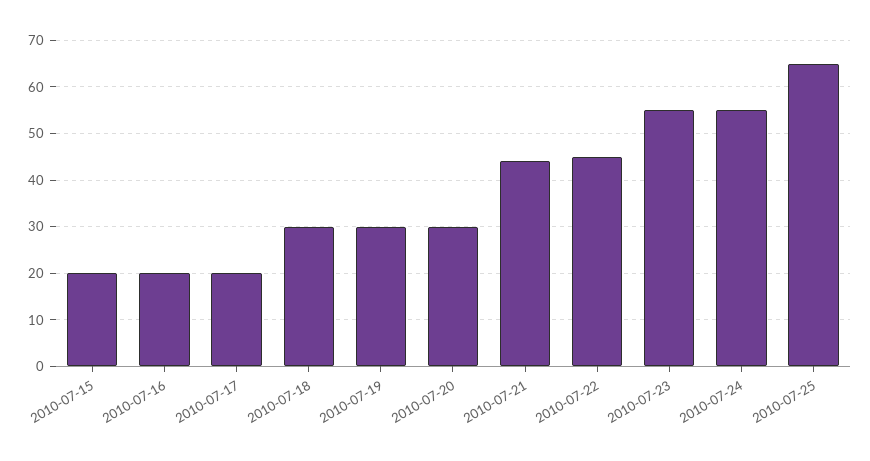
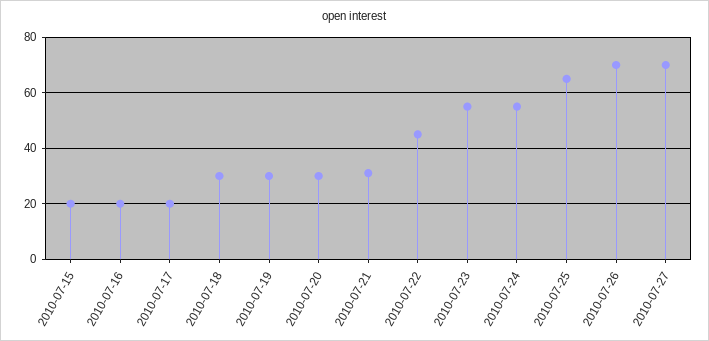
2010-07-21: 45 -> 30
2010-07-26: none -> 70
2010-07-27: none -> 70

